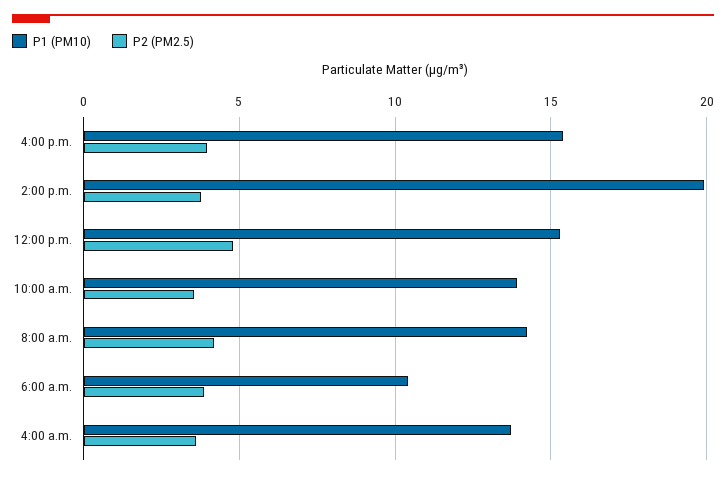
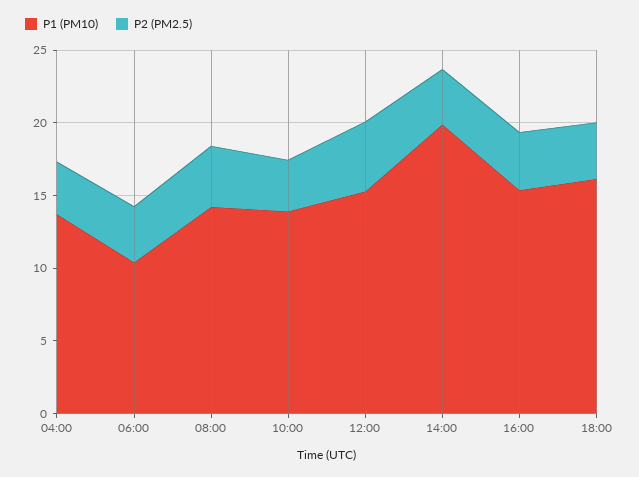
P1 (PM10), 18:00: none -> 16
P2 (PM2.5), 18:00: none -> 4

